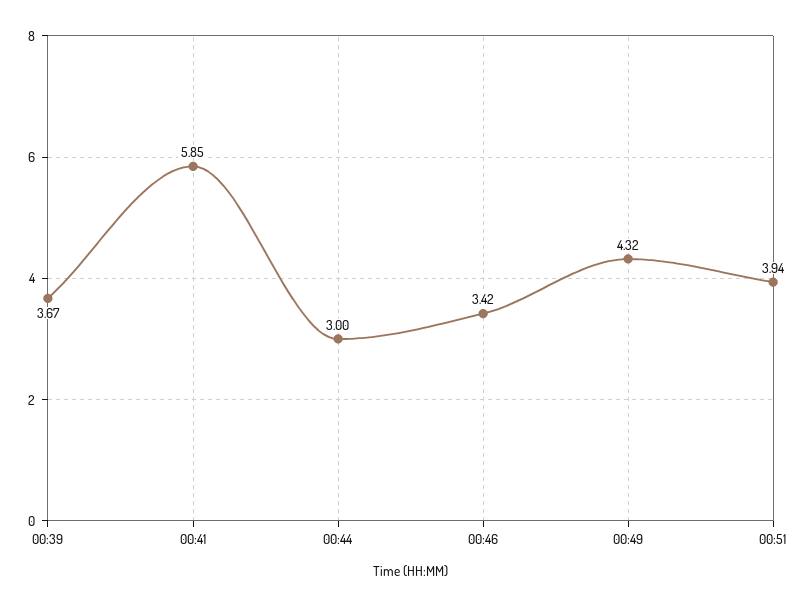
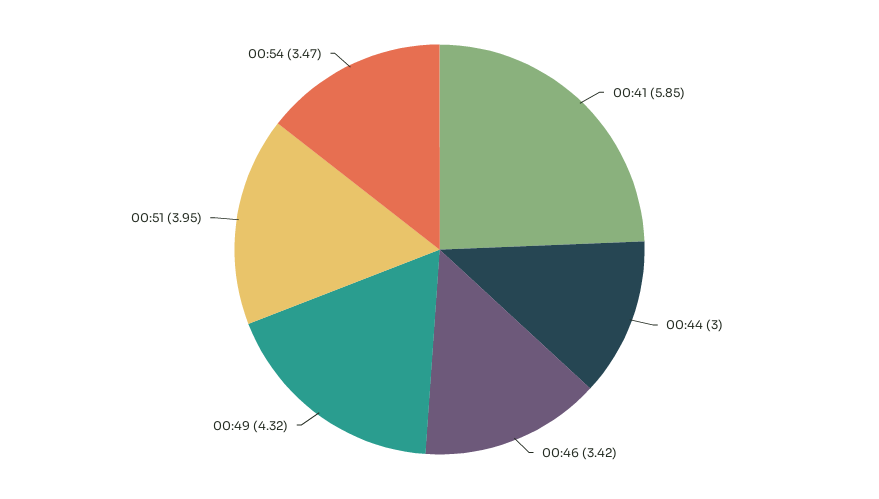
00:39: 3.67 -> none
00:51: 3.94 -> 3.95
00:54: none -> 3.47

